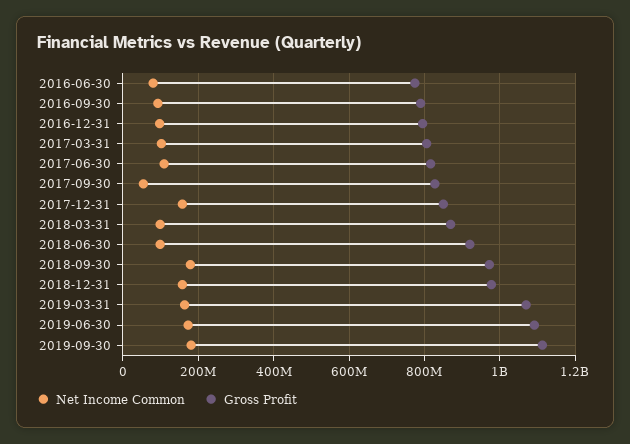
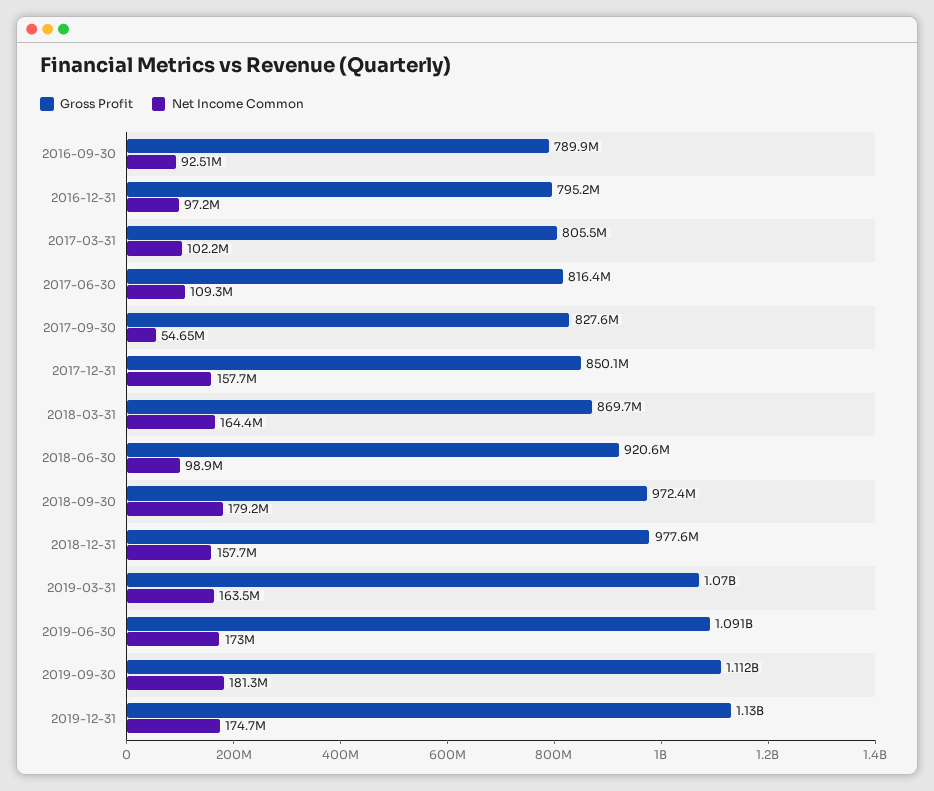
Net Income Common, 2016-06-30: 80000000 -> none
Gross Profit, 2016-06-30: 780000000 -> none
Net Income Common, 2018-03-31: 100000000 -> 164400000
Gross Profit, 2019-12-31: none -> 1130000000
Net Income Common, 2019-12-31: none -> 174700000

